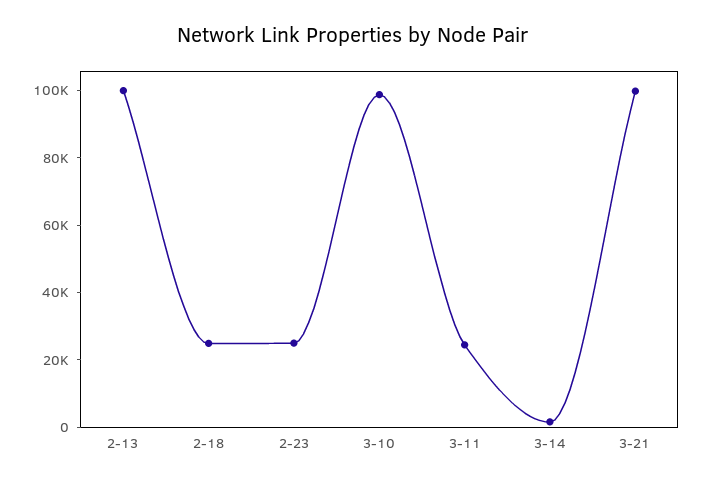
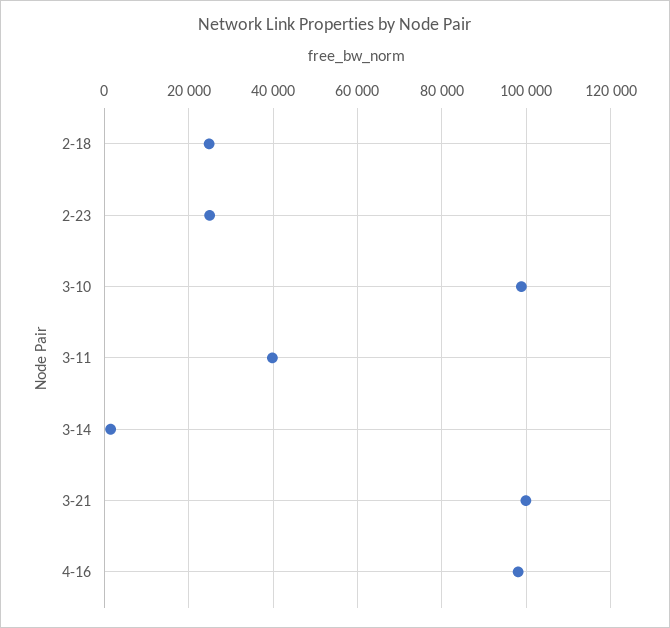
2-13: 100000 -> none
3-11: 25000 -> 40000
4-16: none -> 98000

